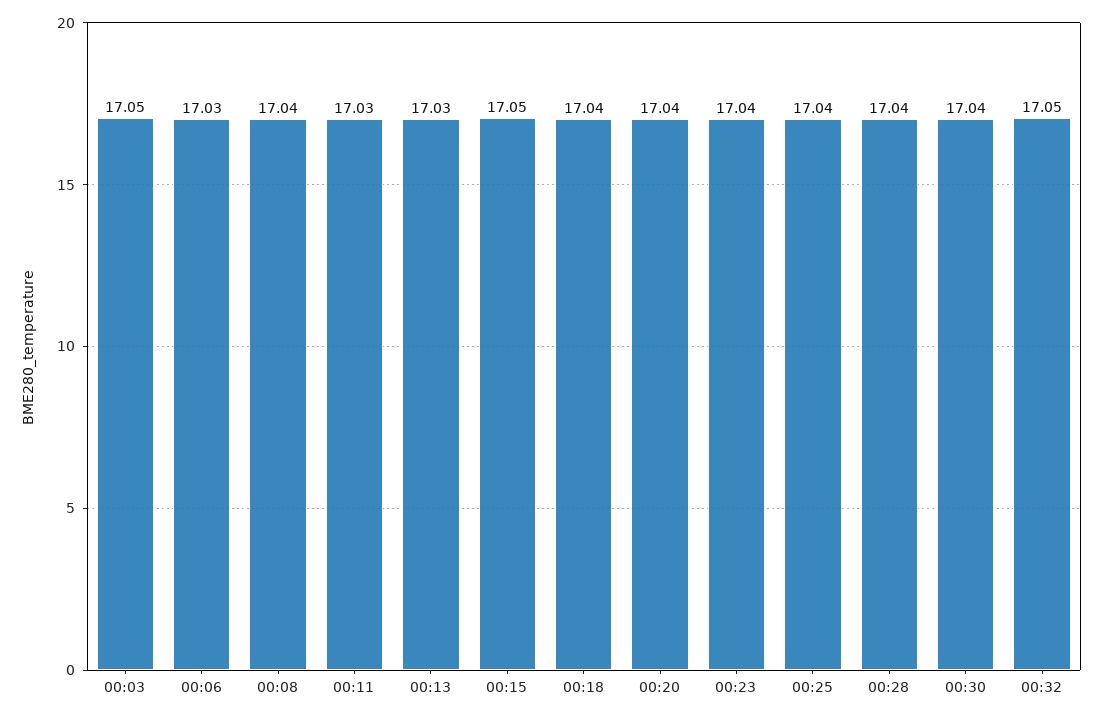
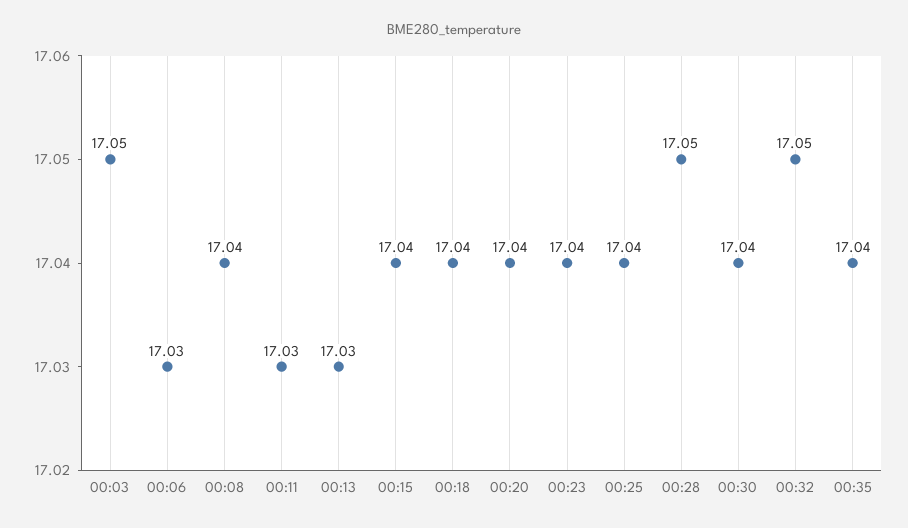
00:15: 17.05 -> 17.04
00:28: 17.04 -> 17.05
00:35: none -> 17.04

